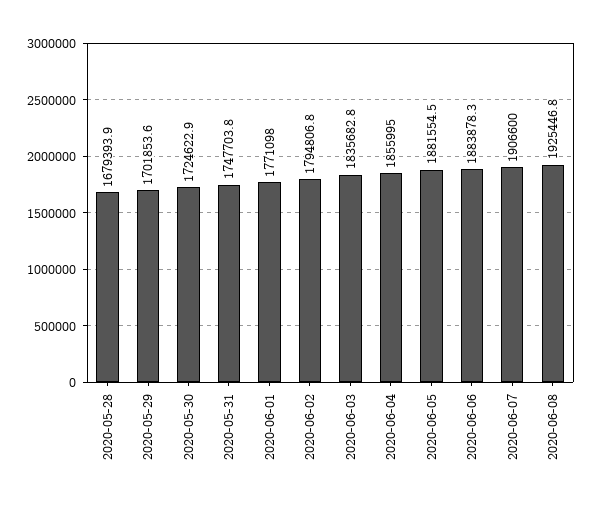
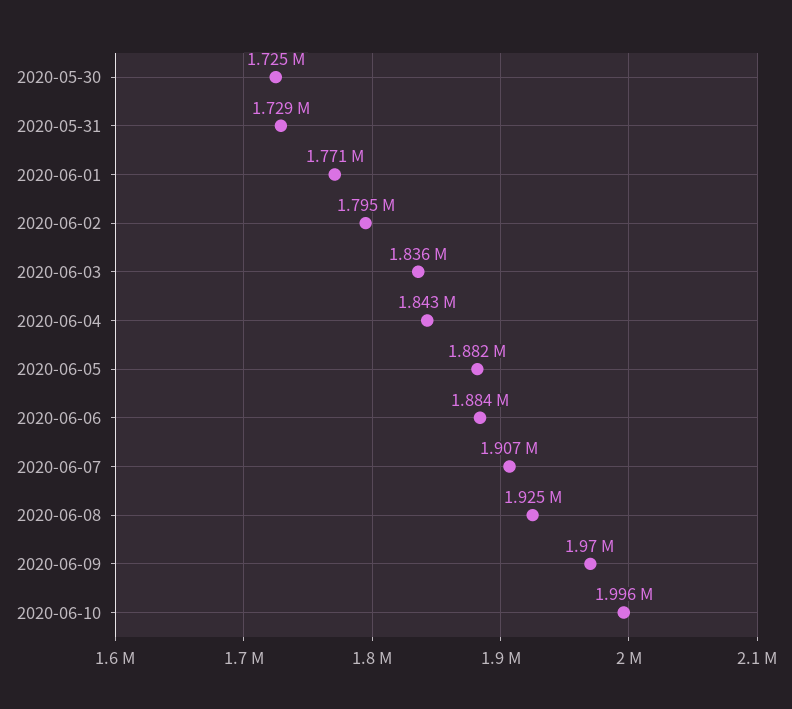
2020-05-28: 1679393.9 -> none
2020-05-29: 1701853.6 -> none
2020-05-31: 1747703.8 -> 1729000
2020-06-04: 1855995 -> 1843000
2020-06-09: none -> 1970000
2020-06-10: none -> 1996000

